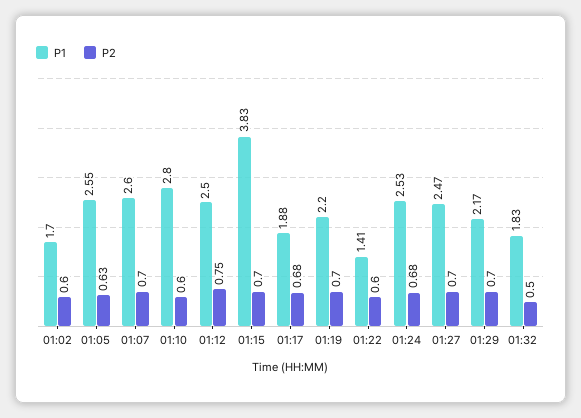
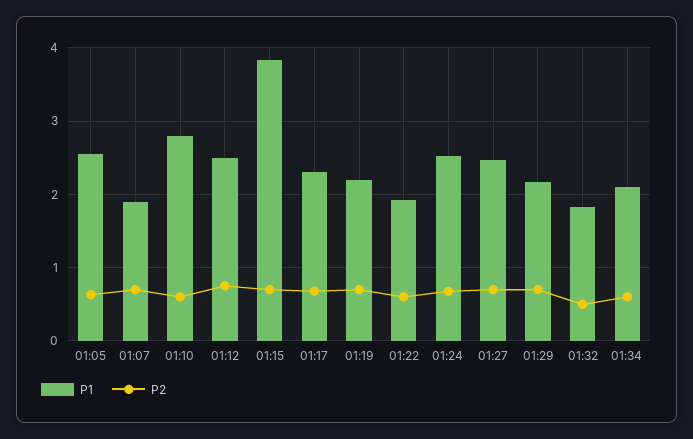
P1, 01:02: 1.7 -> none
P2, 01:02: 0.6 -> none
P1, 01:07: 2.6 -> 1.9
P1, 01:17: 1.88 -> 2.3
P1, 01:22: 1.41 -> 1.9
P1, 01:34: none -> 2.1
P2, 01:34: none -> 0.6

